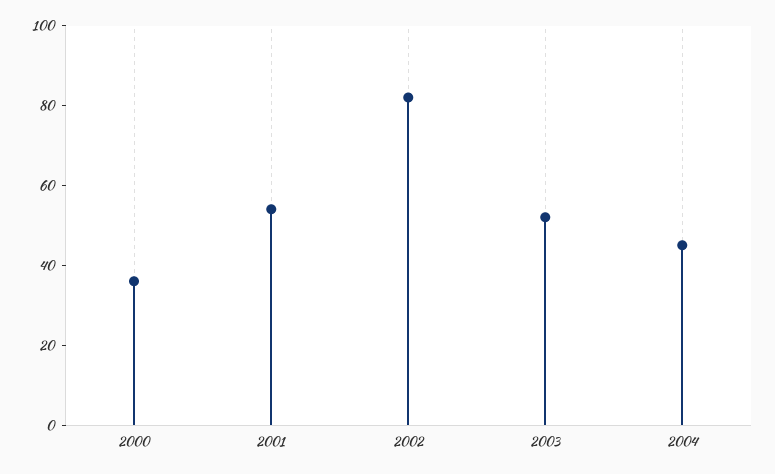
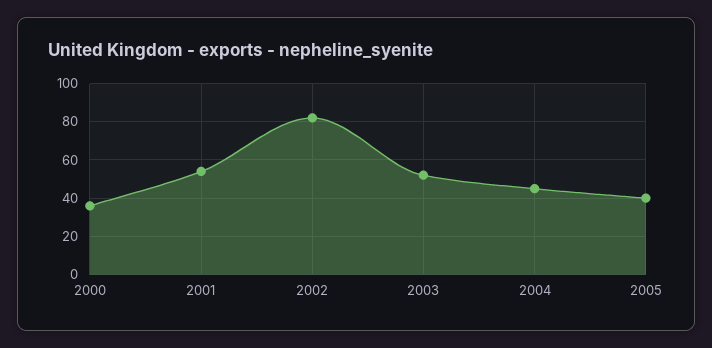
2005: none -> 40

